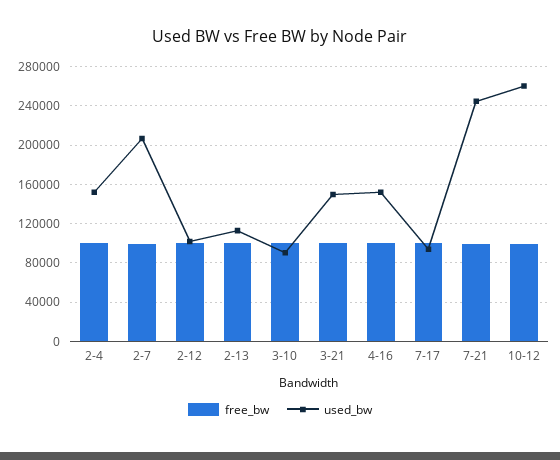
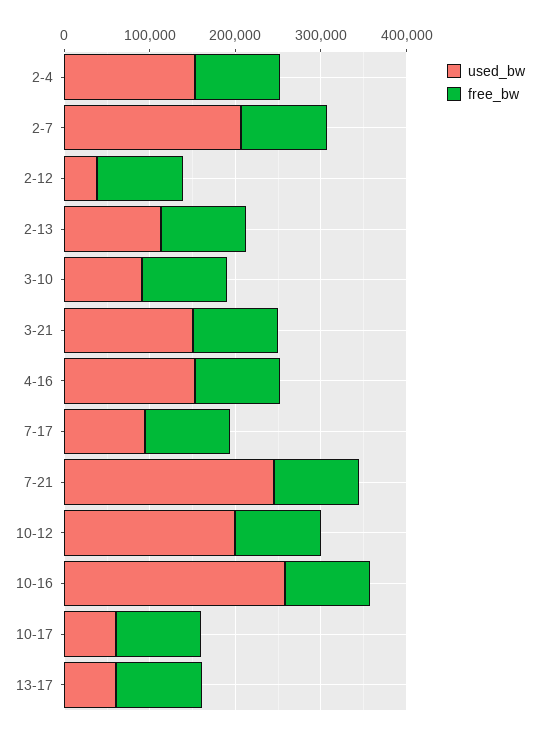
used_bw, 2-12: 100000 -> 40000
used_bw, 10-12: 260000 -> 200000
used_bw, 10-16: none -> 260000
free_bw, 10-16: none -> 100000
used_bw, 10-17: none -> 60000
free_bw, 10-17: none -> 100000
used_bw, 13-17: none -> 60000
free_bw, 13-17: none -> 100000

